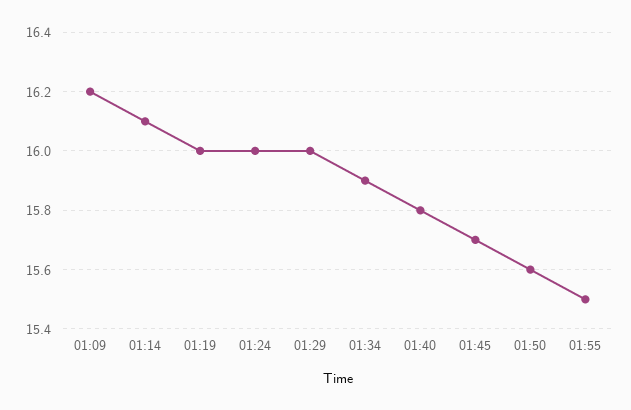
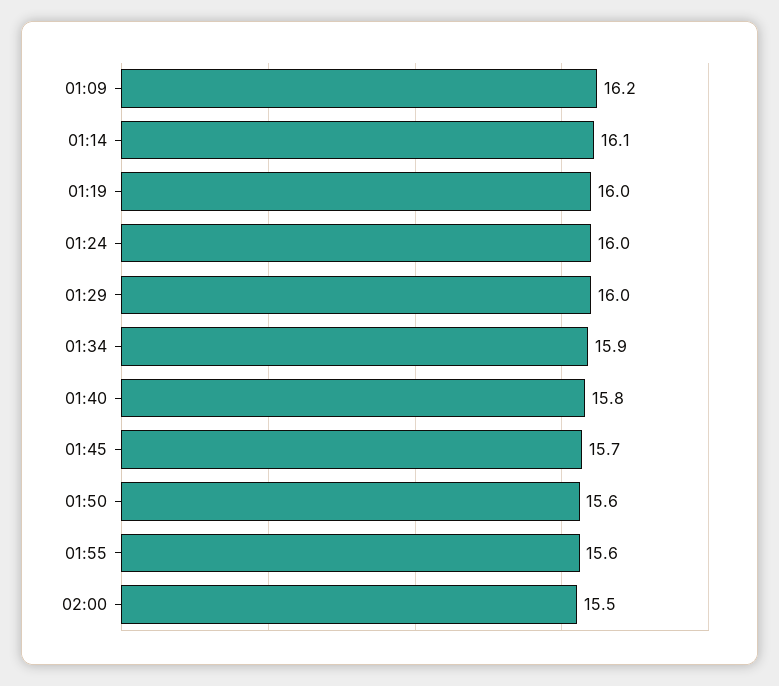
01:55: 15.5 -> 15.6
02:00: none -> 15.5

